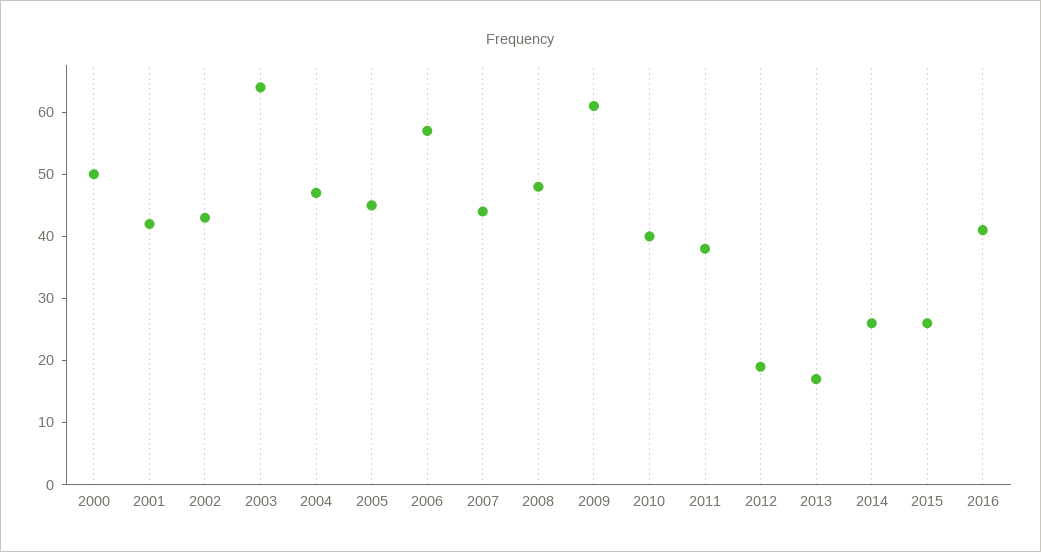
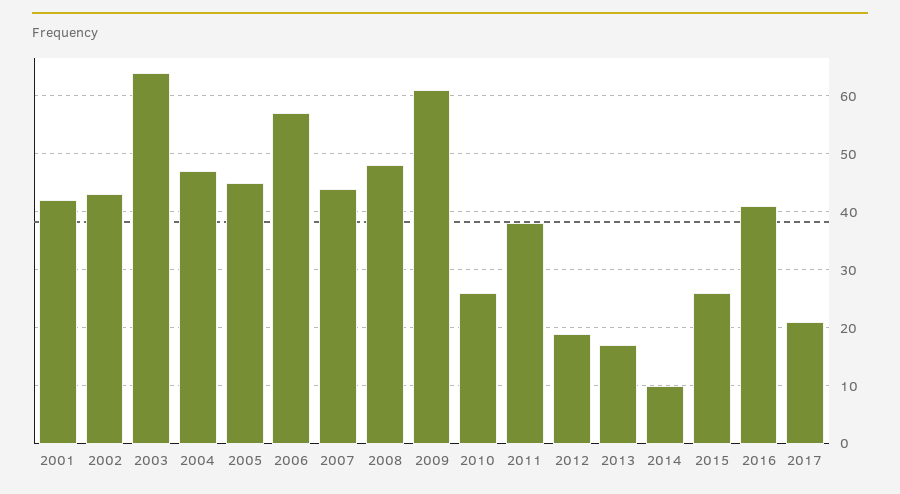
2000: 50 -> none
2010: 40 -> 25
2014: 25 -> 10
2017: none -> 20

